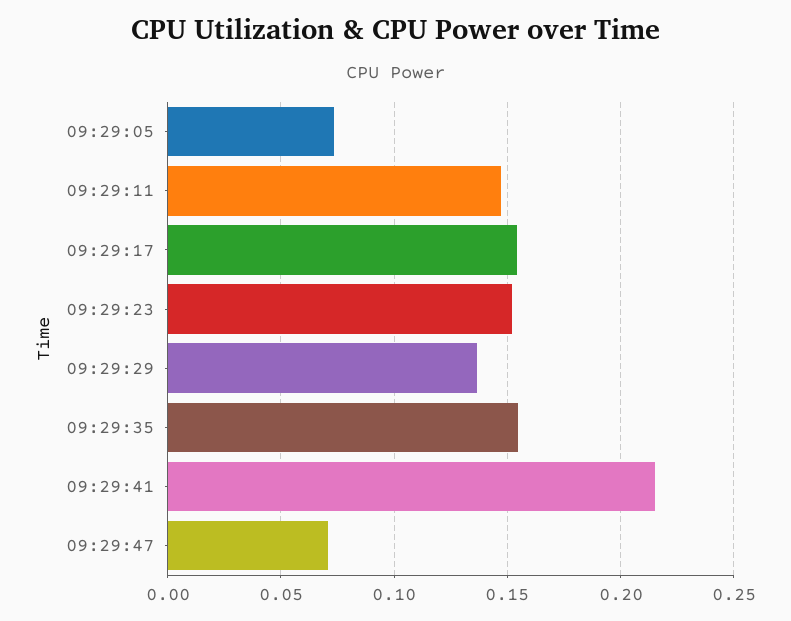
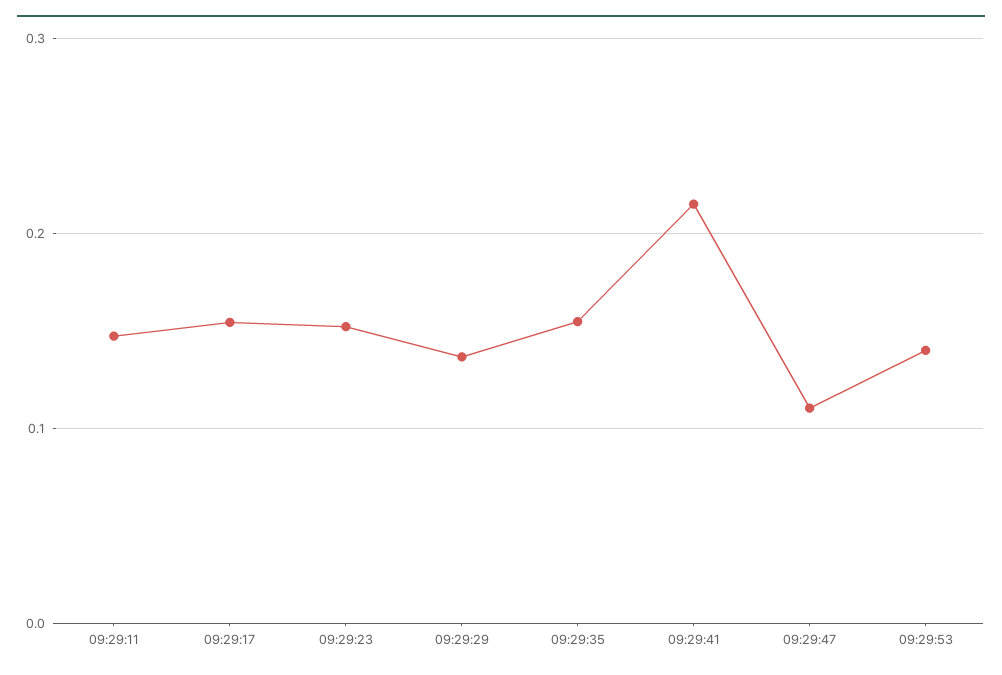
09:29:05: 0.075 -> none
09:29:47: 0.07 -> 0.11
09:29:53: none -> 0.14

